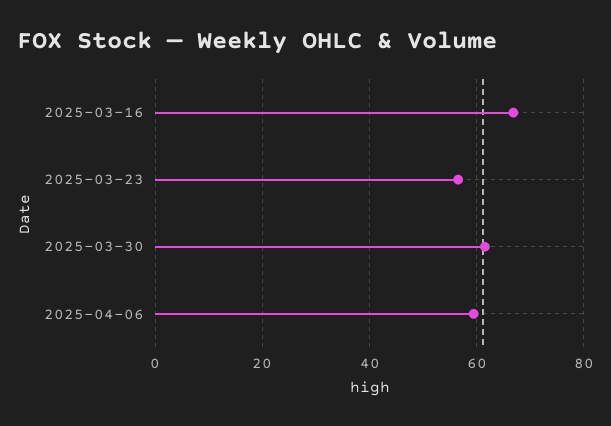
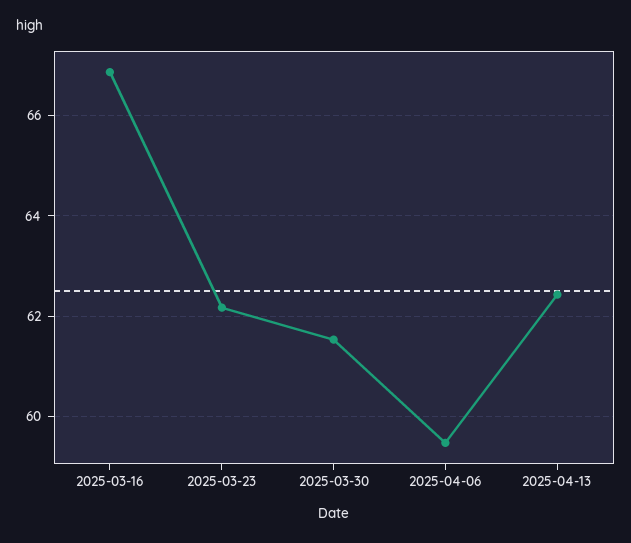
2025-03-23: 56 -> 62.2
2025-04-13: none -> 62.4

